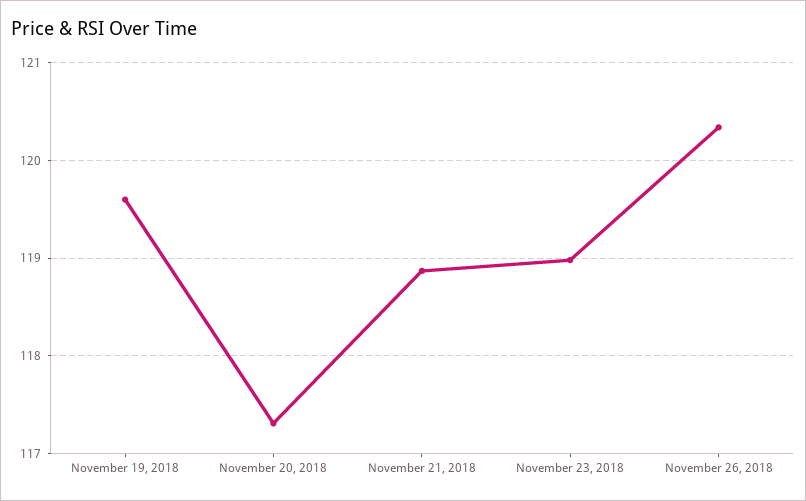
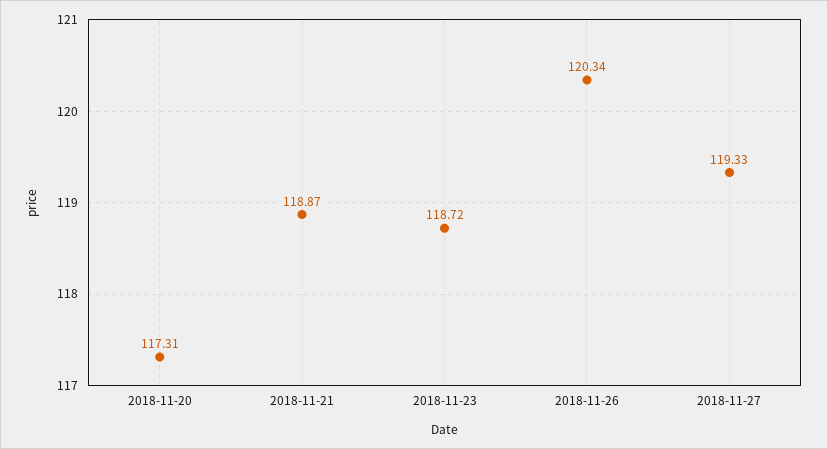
November 19, 2018: 119.6 -> none
November 23, 2018: 119 -> 118.72
2018-11-27: none -> 119.33

